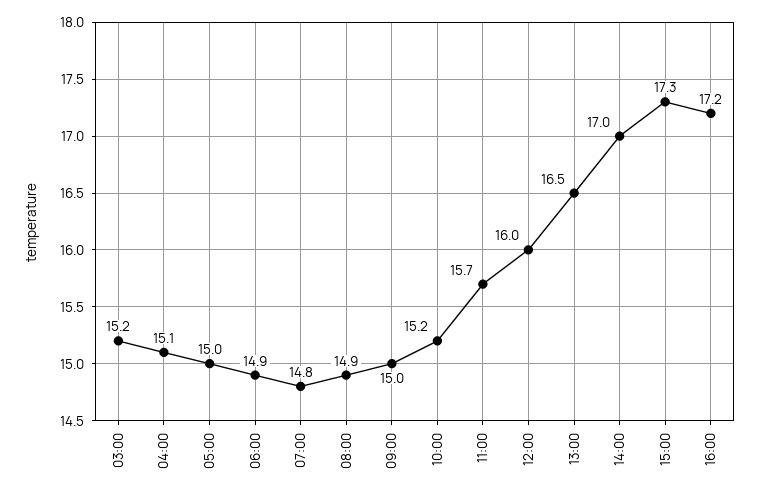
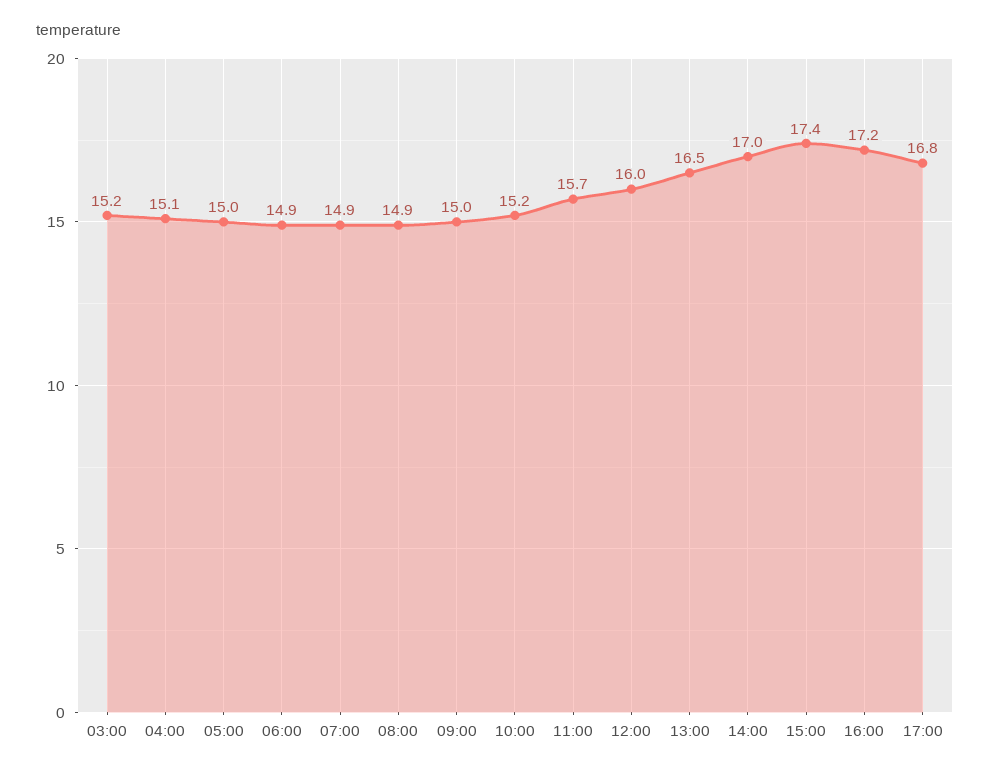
07:00: 14.8 -> 14.9
15:00: 17.3 -> 17.4
17:00: none -> 16.8

